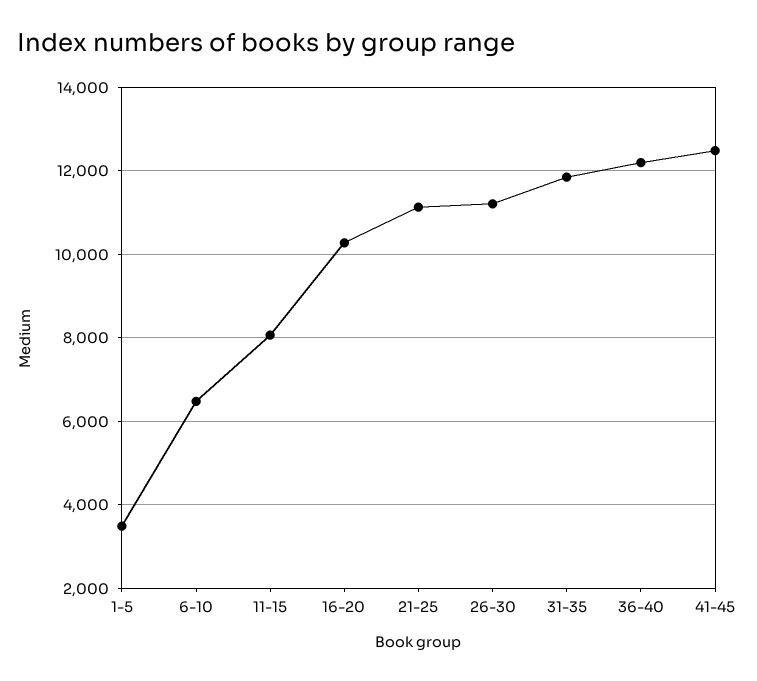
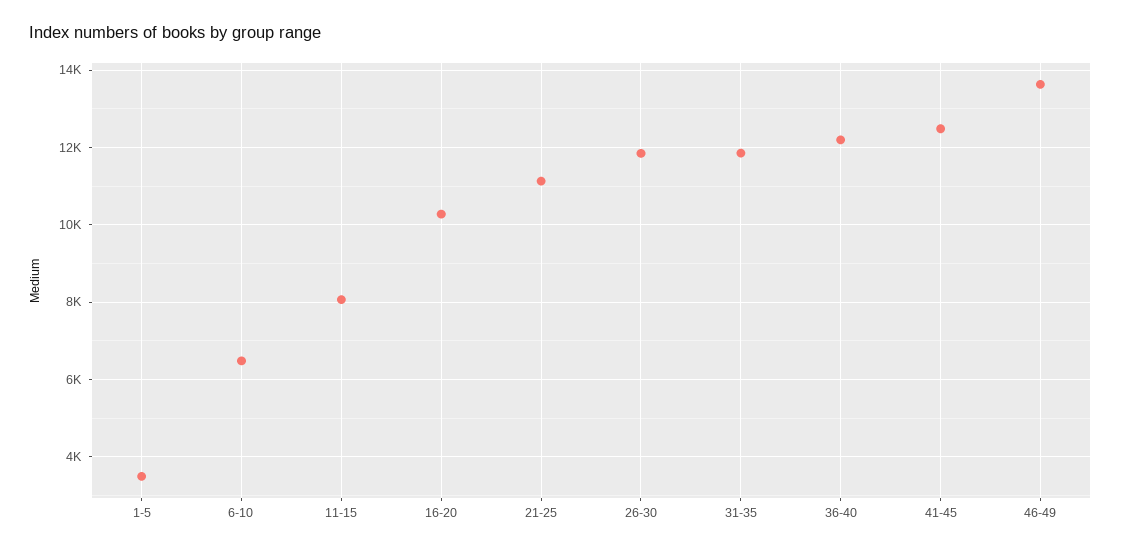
26-30: 11200 -> 11800
46-49: none -> 13600

